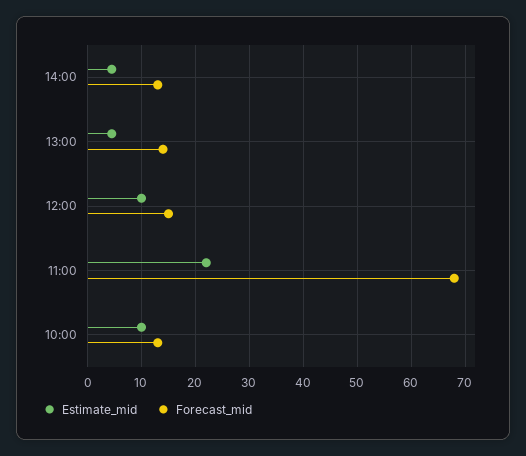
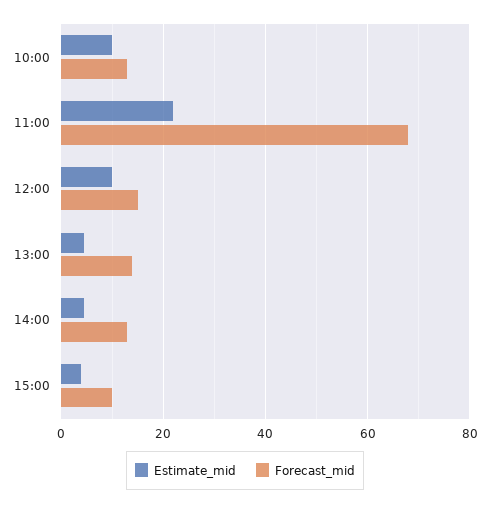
Estimate_mid, 15:00: none -> 4
Forecast_mid, 15:00: none -> 10

